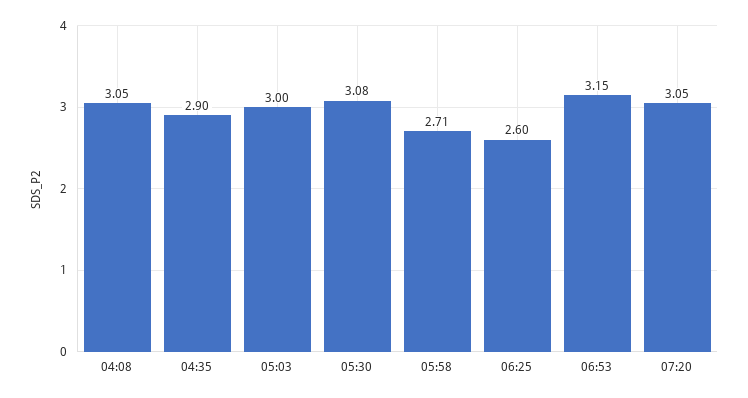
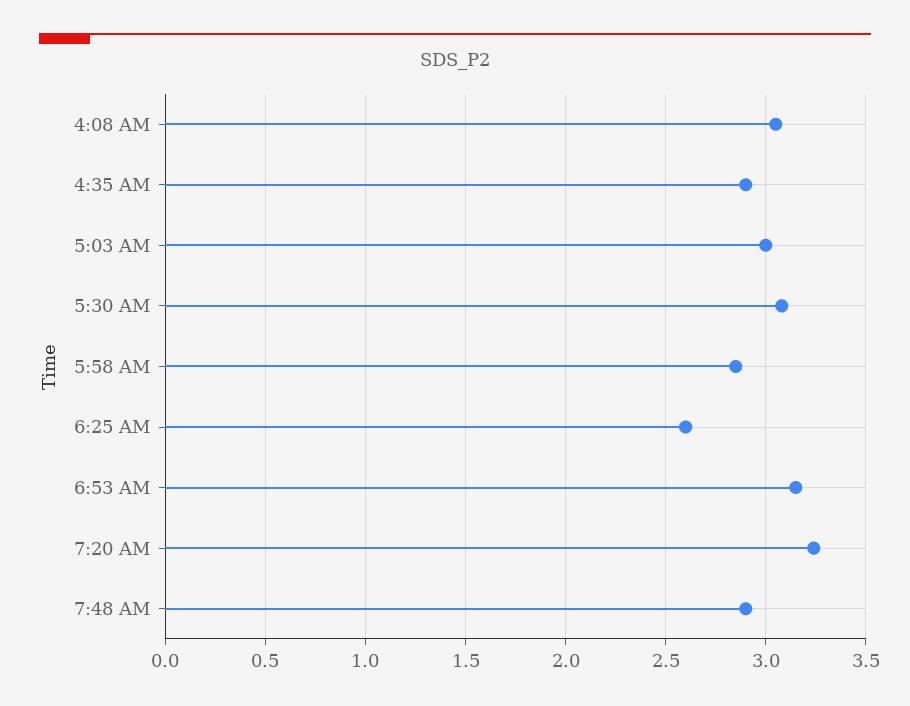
05:58: 2.71 -> 2.85
07:20: 3.05 -> 3.25
7:48 AM: none -> 2.9

